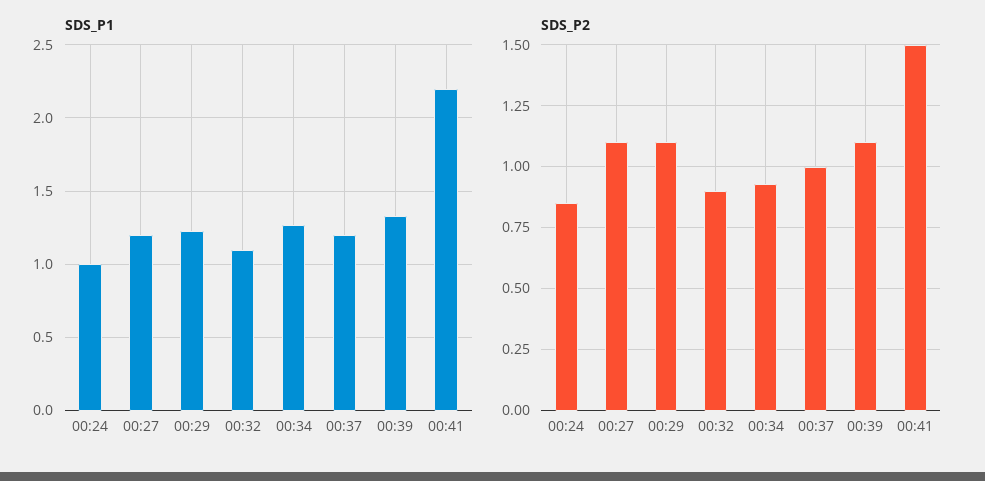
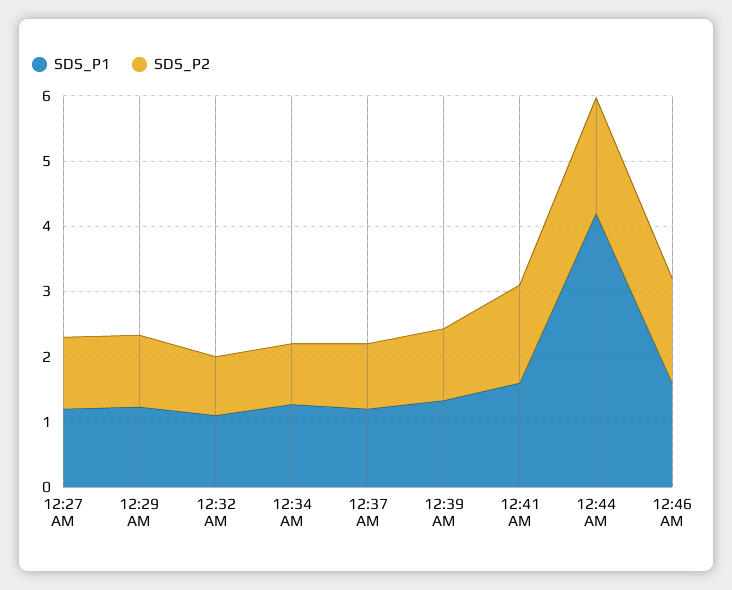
SDS_P1, 00:24: 1 -> none
SDS_P1, 00:41: 2.2 -> 1.6
SDS_P2, 00:24: 0.85 -> none
SDS_P1, 12:44 AM: none -> 4.2
SDS_P2, 12:44 AM: none -> 1.8
SDS_P1, 12:46 AM: none -> 1.6
SDS_P2, 12:46 AM: none -> 1.6

